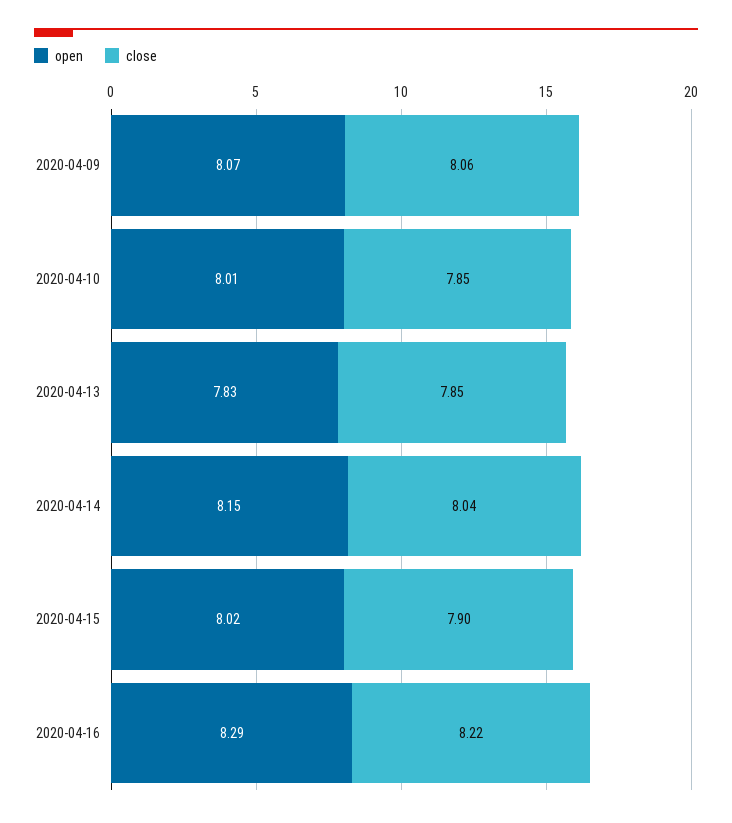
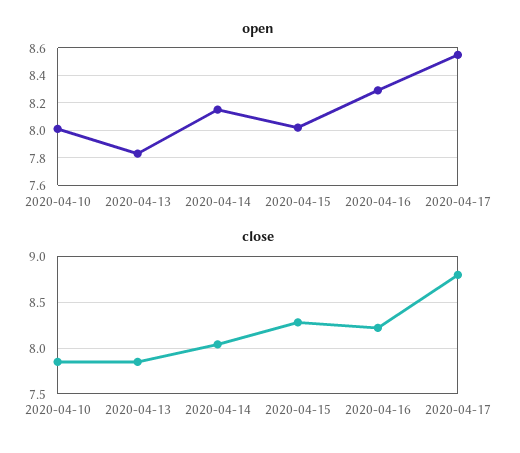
open, 2020-04-09: 8.07 -> none
close, 2020-04-09: 8.06 -> none
close, 2020-04-15: 7.9 -> 8.3
open, 2020-04-17: none -> 8.55
close, 2020-04-17: none -> 8.8

